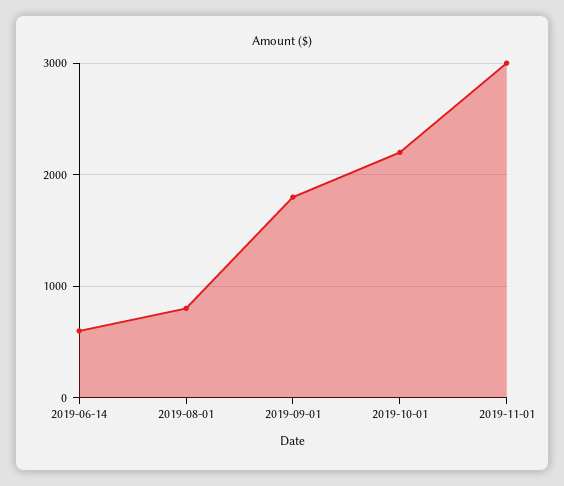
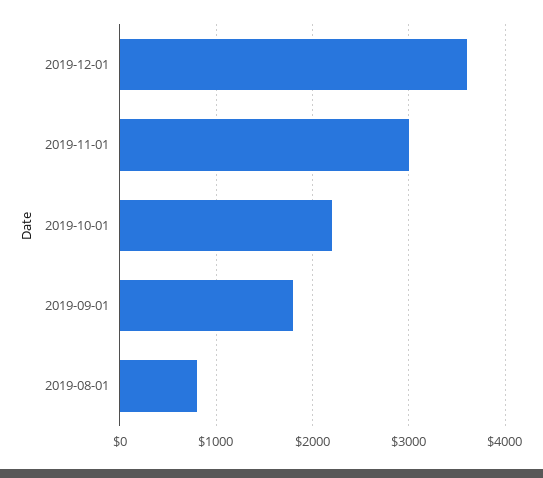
2019-06-14: 600 -> none
2019-12-01: none -> 3600

